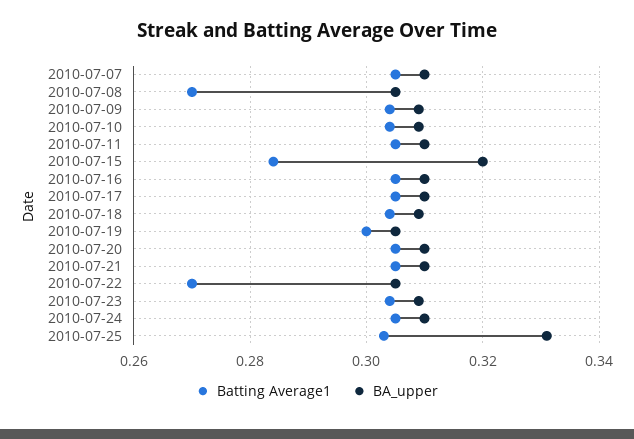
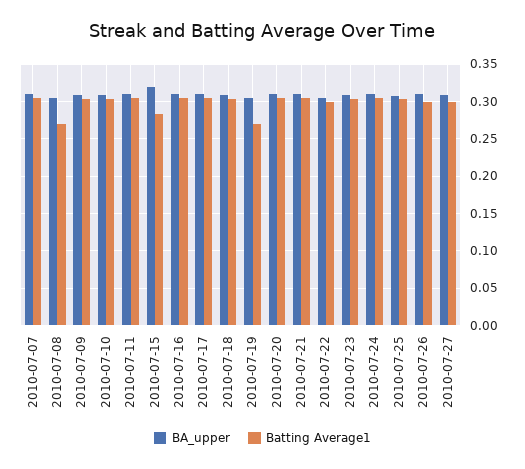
Batting Average1, 2010-07-19: 0.3 -> 0.27
Batting Average1, 2010-07-22: 0.27 -> 0.3
BA_upper, 2010-07-25: 0.33 -> 0.31
BA_upper, 2010-07-26: none -> 0.31
Batting Average1, 2010-07-26: none -> 0.3
BA_upper, 2010-07-27: none -> 0.31
Batting Average1, 2010-07-27: none -> 0.3

